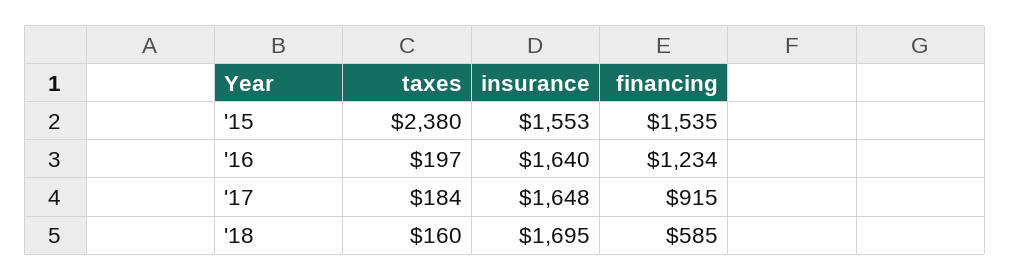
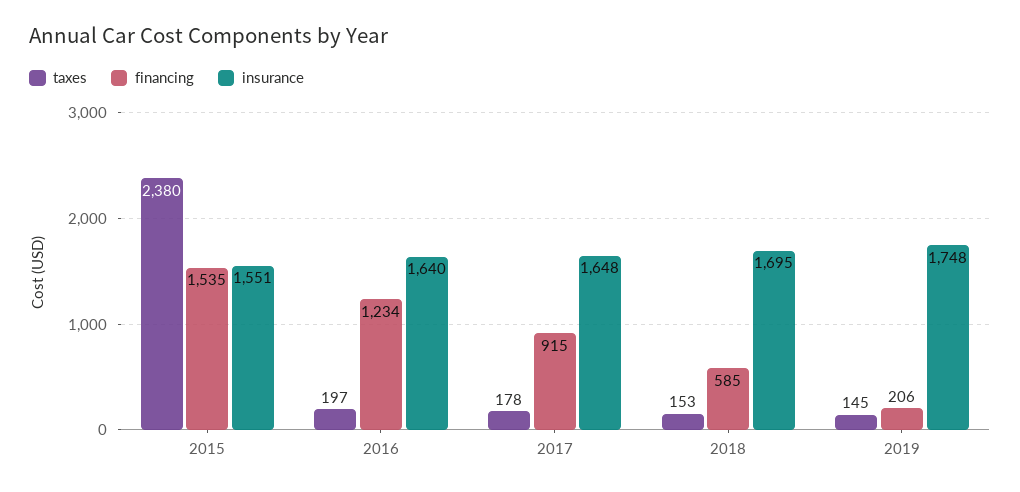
insurance, '15: 1553 -> 1551
taxes, '17: 184 -> 178
taxes, '18: 160 -> 153
taxes, 2019: none -> 145
financing, 2019: none -> 206
insurance, 2019: none -> 1748

